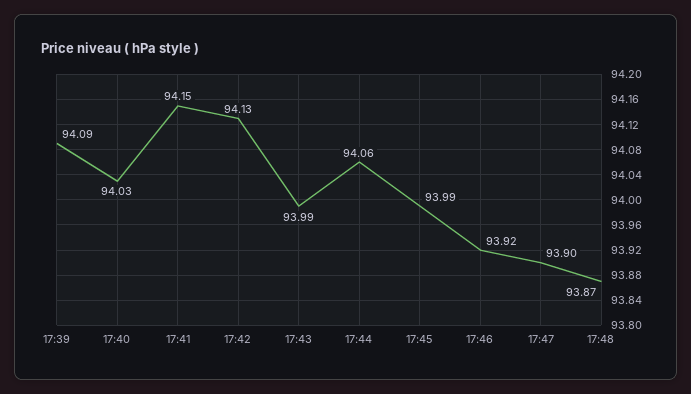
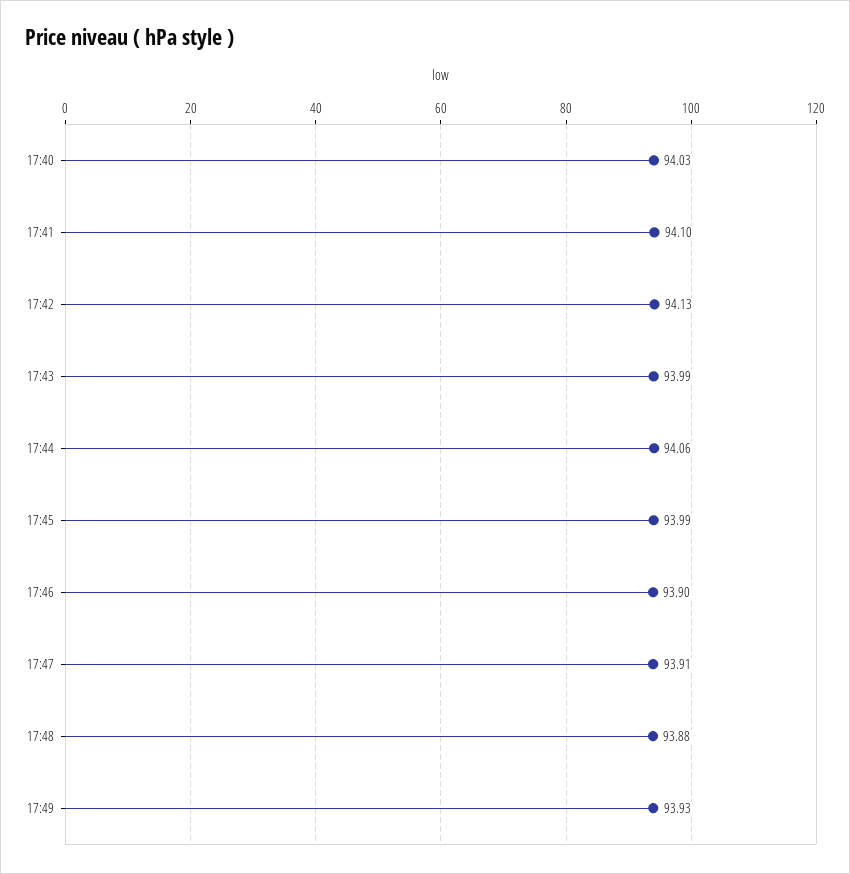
17:39: 94.09 -> none
17:41: 94.15 -> 94.1
17:46: 93.92 -> 93.9
17:47: 93.9 -> 93.91
17:48: 93.87 -> 93.88
17:49: none -> 93.93

